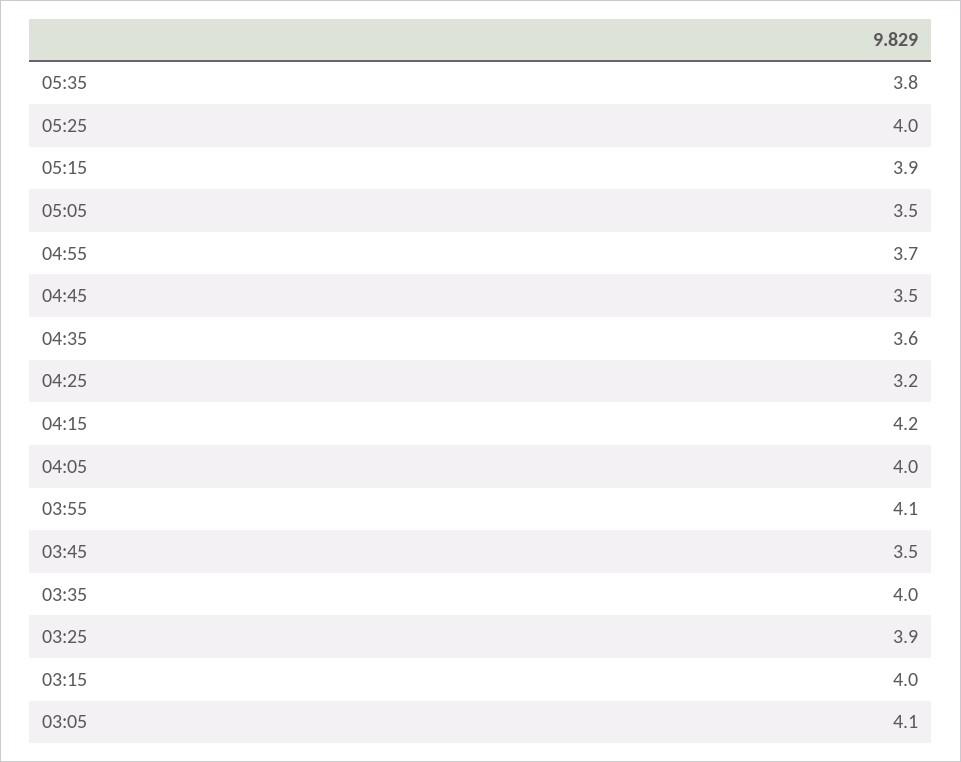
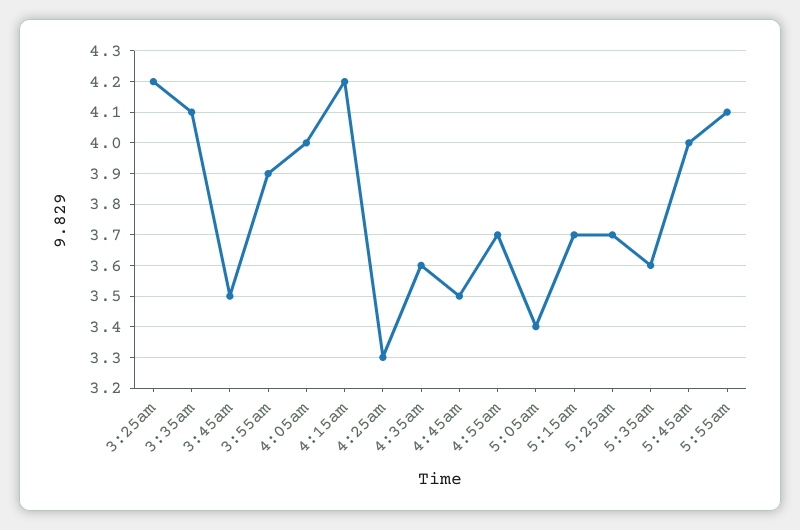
05:35: 3.8 -> 3.6
05:25: 4 -> 3.7
05:15: 3.9 -> 3.7
05:05: 3.5 -> 3.4
04:25: 3.2 -> 3.3
03:55: 4.1 -> 3.9
03:35: 4 -> 4.1
03:25: 3.9 -> 4.2
03:15: 4 -> none
03:05: 4.1 -> none
5:45am: none -> 4
5:55am: none -> 4.1

